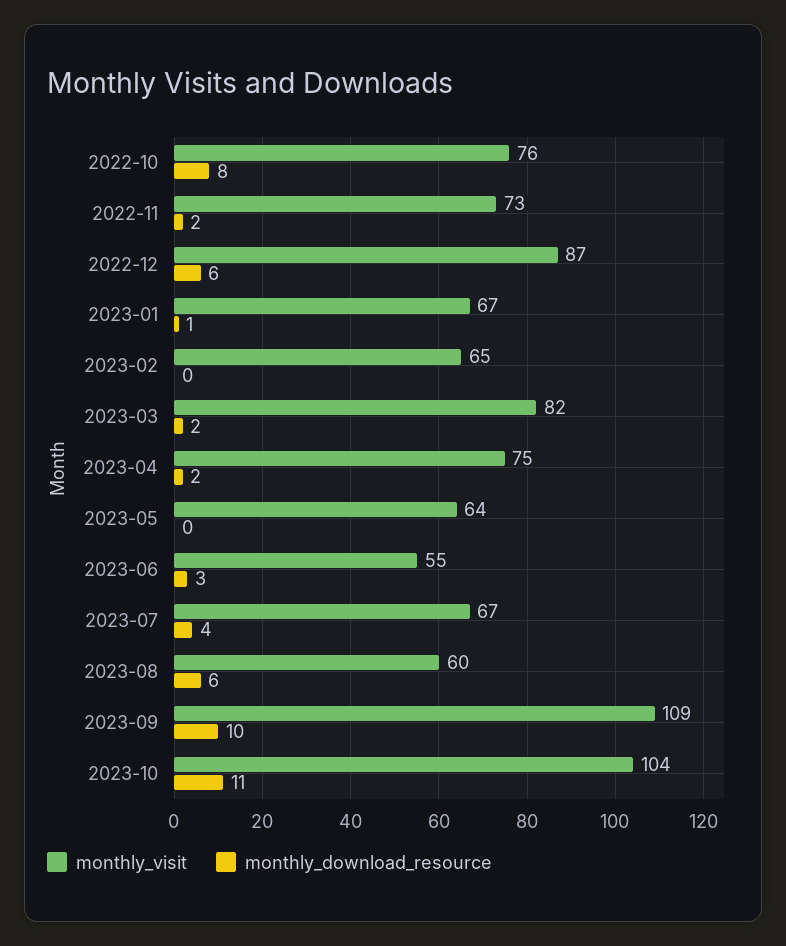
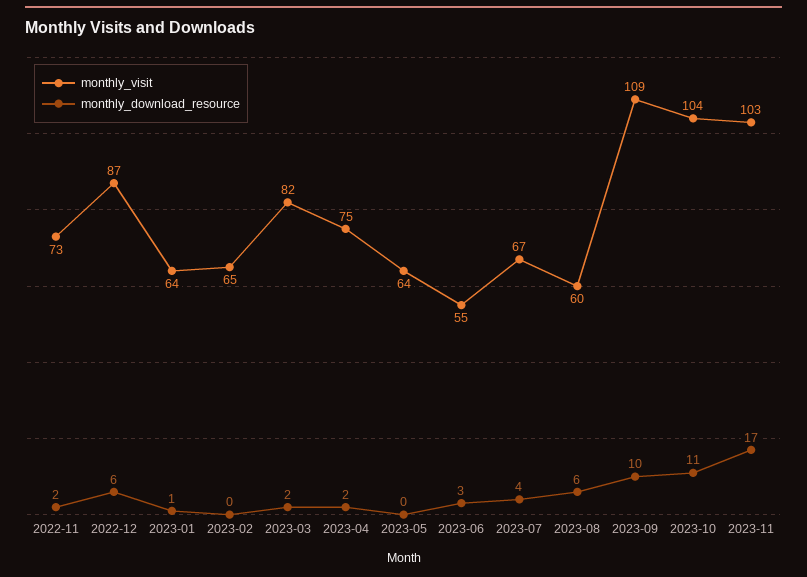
monthly_visit, 2022-10: 76 -> none
monthly_download_resource, 2022-10: 8 -> none
monthly_visit, 2023-01: 67 -> 64
monthly_visit, 2023-11: none -> 103
monthly_download_resource, 2023-11: none -> 17

